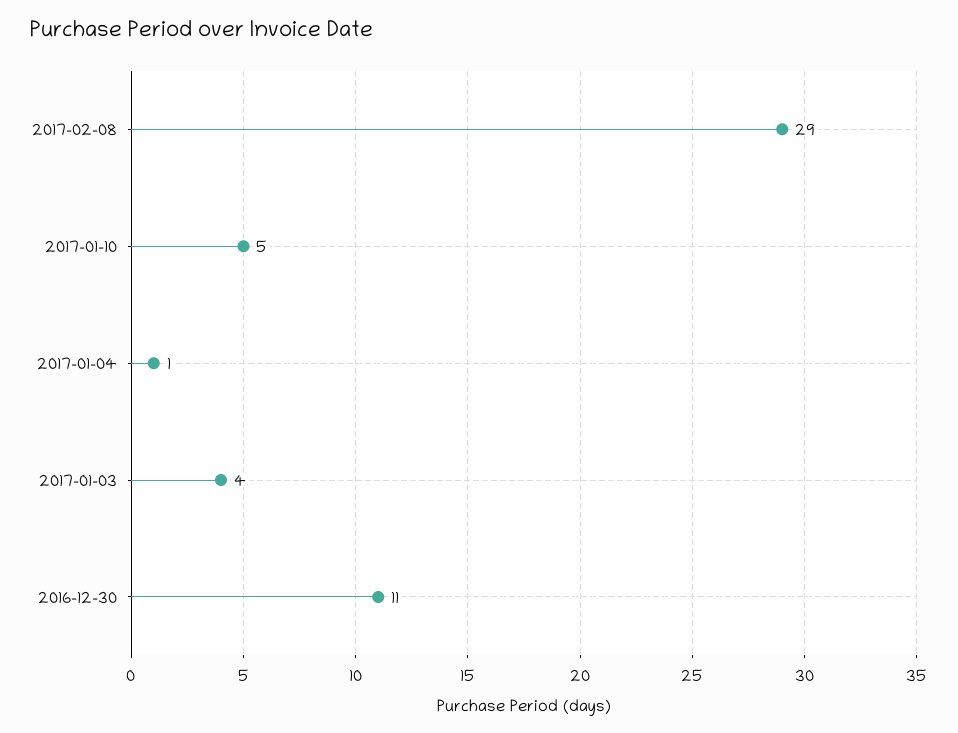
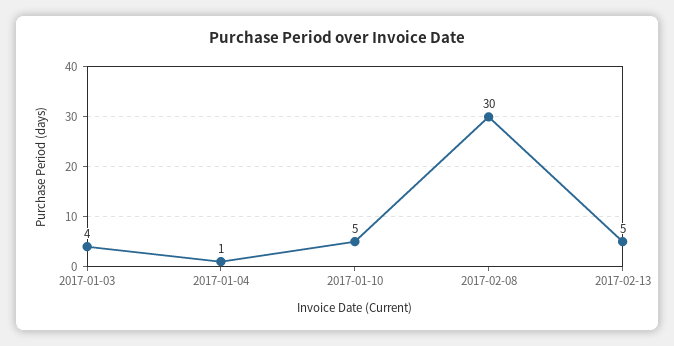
2017-02-08: 29 -> 30
2016-12-30: 11 -> none
2017-02-13: none -> 5

